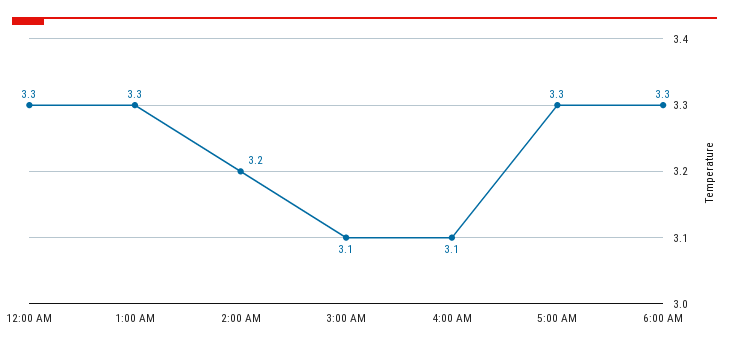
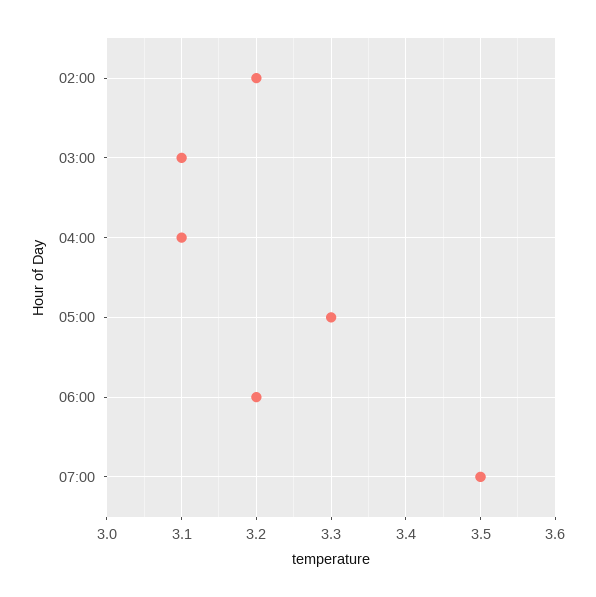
12:00 AM: 3.3 -> none
1:00 AM: 3.3 -> none
6:00 AM: 3.3 -> 3.2
07:00: none -> 3.5

